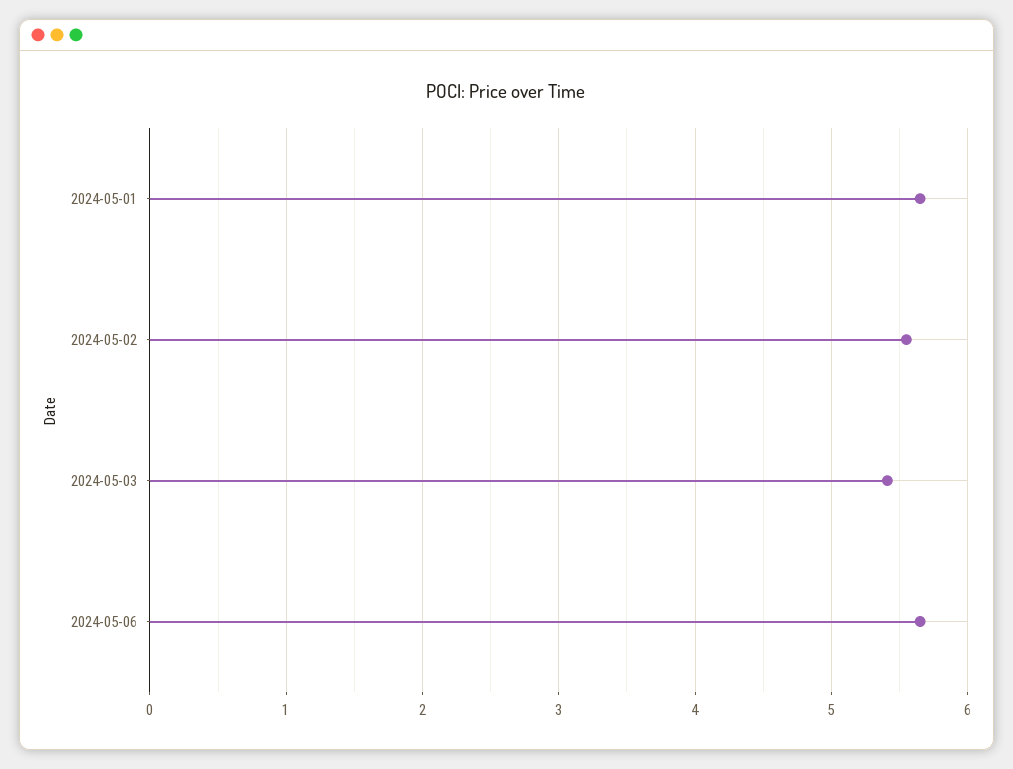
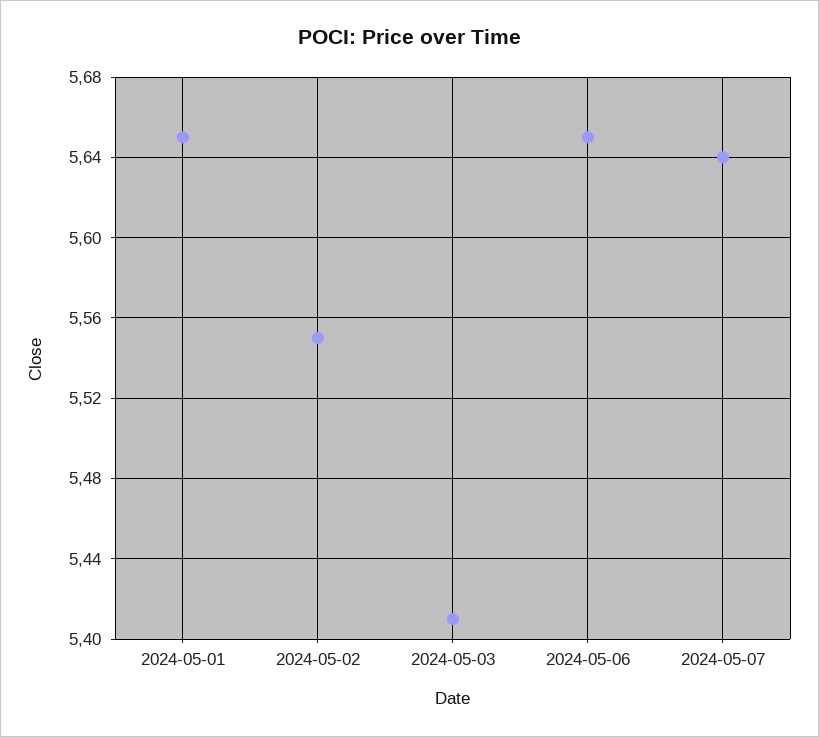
2024-05-07: none -> 5.64

